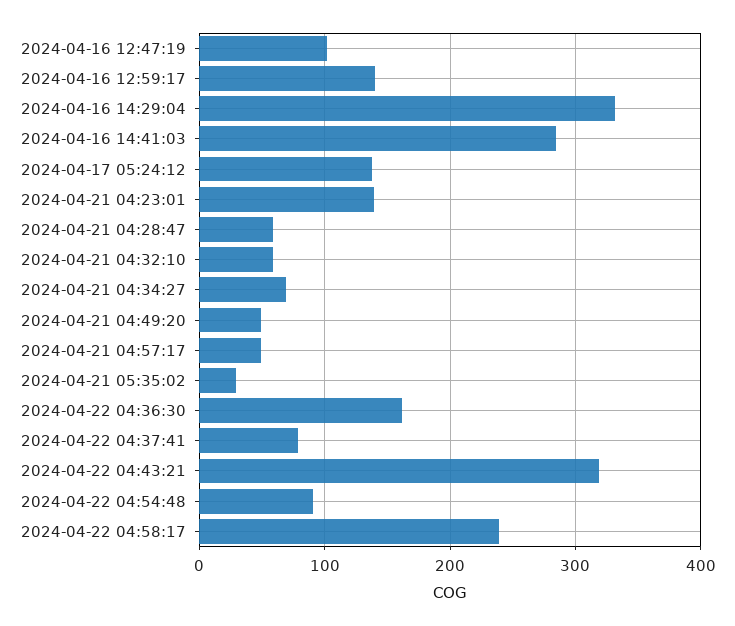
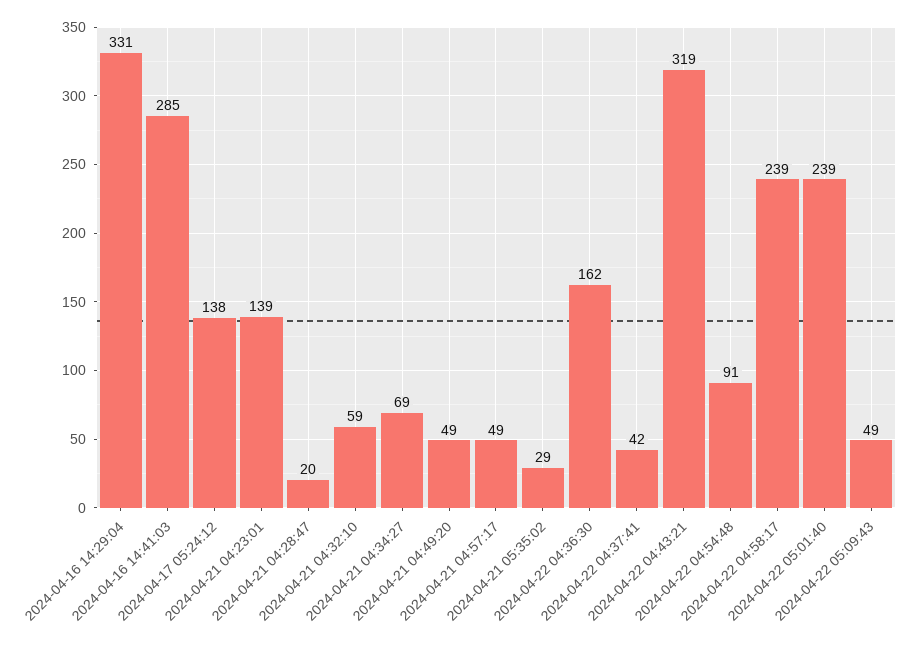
2024-04-16 12:47:19: 100 -> none
2024-04-16 12:59:17: 140 -> none
2024-04-21 04:28:47: 60 -> 20
2024-04-22 04:37:41: 80 -> 42
2024-04-22 05:01:40: none -> 239
2024-04-22 05:09:43: none -> 49

